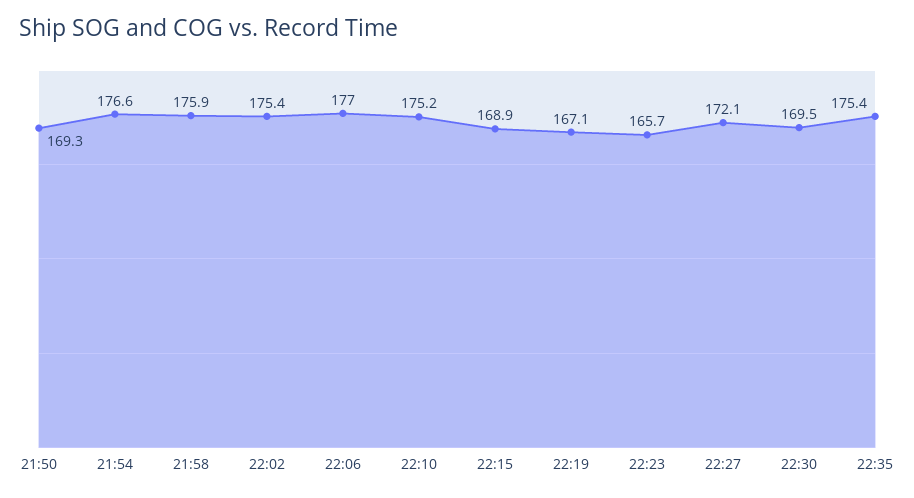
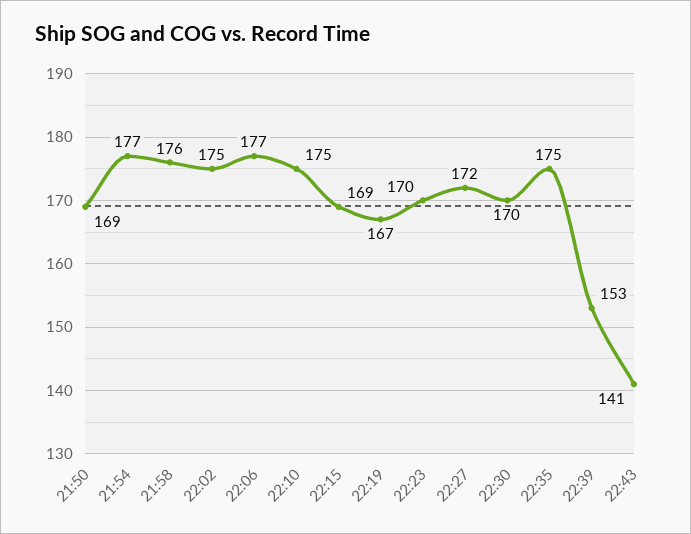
22:23: 165.7 -> 170
22:39: none -> 153
22:43: none -> 141

